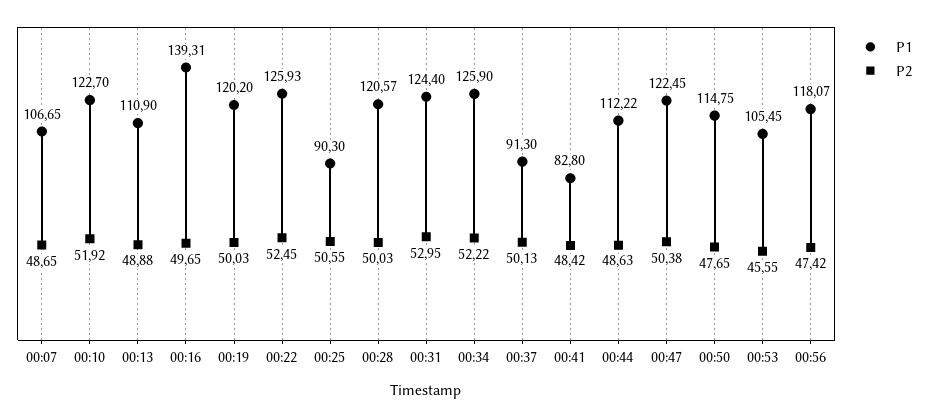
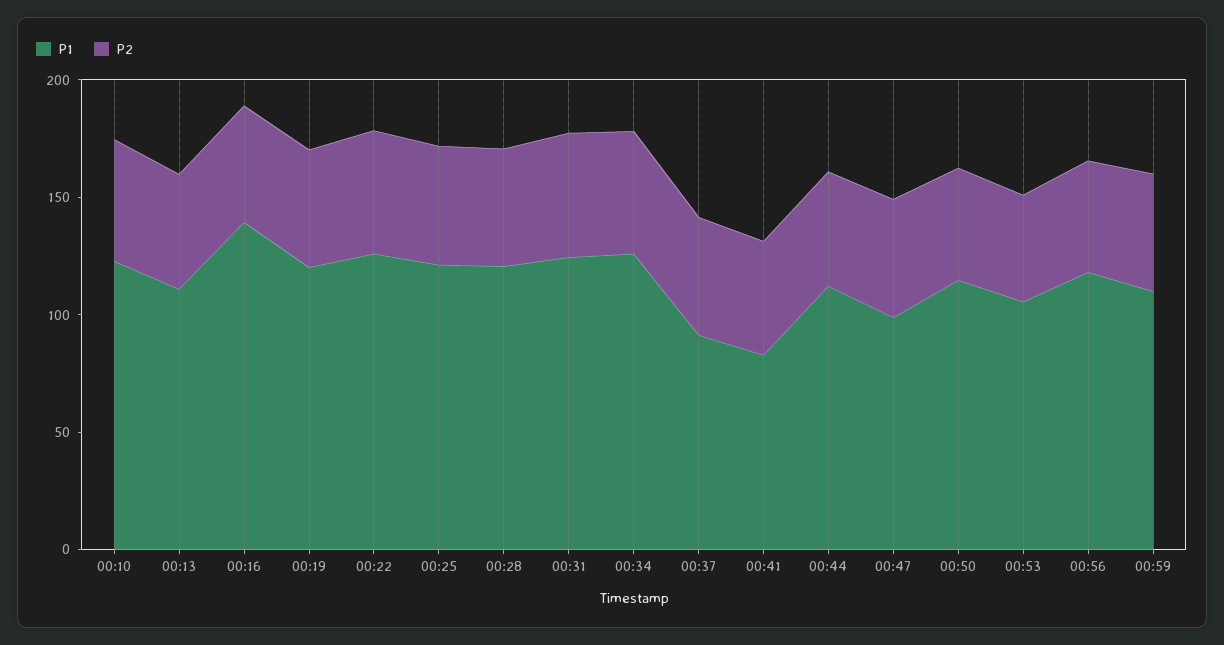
P1, 00:07: 106.65 -> none
P2, 00:07: 48.65 -> none
P1, 00:25: 90.3 -> 120
P1, 00:47: 122.45 -> 100
P1, 00:59: none -> 110
P2, 00:59: none -> 50

